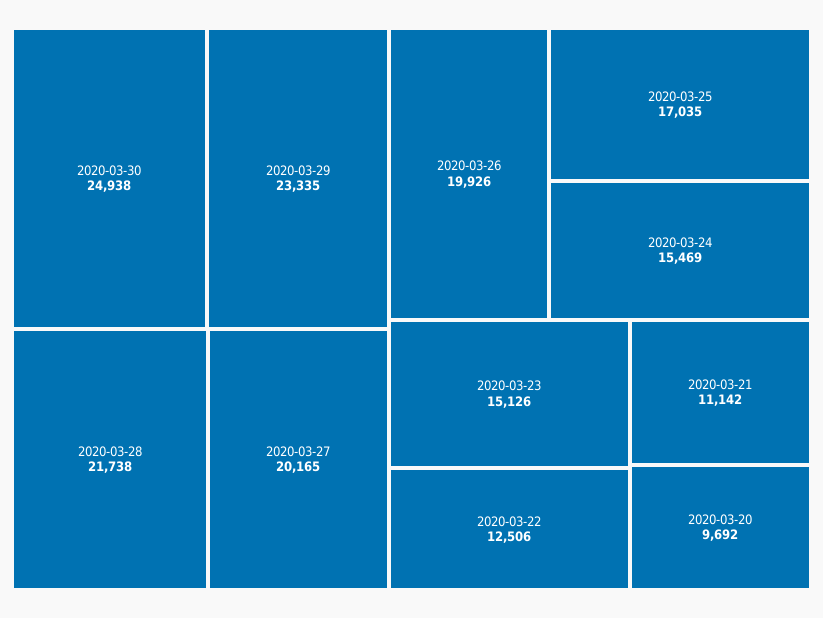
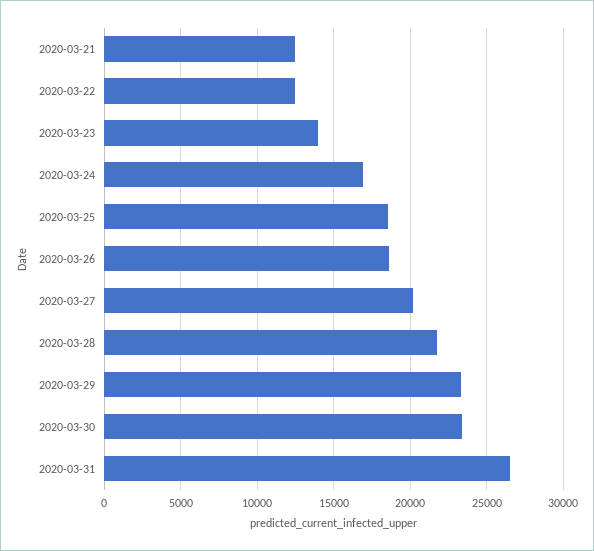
2020-03-30: 24938 -> 23500
2020-03-26: 19926 -> 18500
2020-03-25: 17035 -> 18500
2020-03-24: 15469 -> 17000
2020-03-23: 15126 -> 14000
2020-03-21: 11142 -> 12500
2020-03-20: 9692 -> none
2020-03-31: none -> 26500

